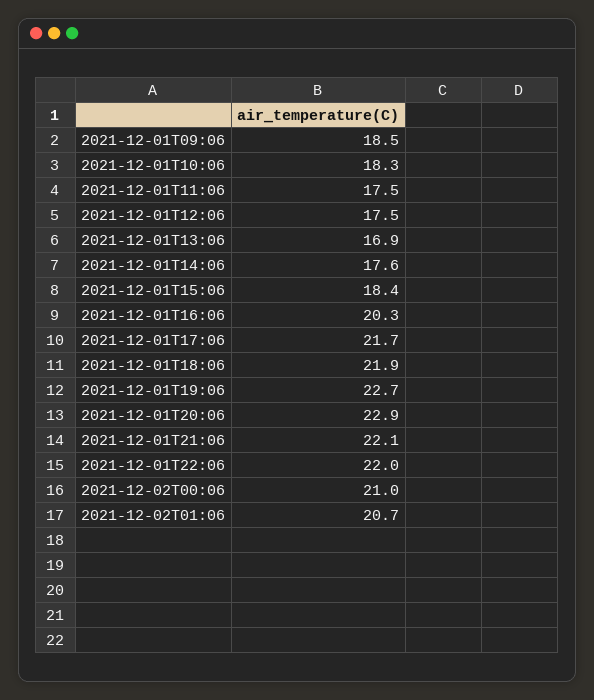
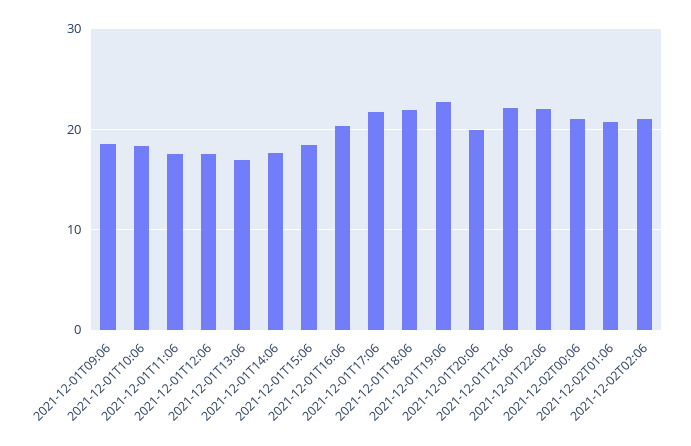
2021-12-01T20:06: 22.9 -> 20
2021-12-02T02:06: none -> 21

